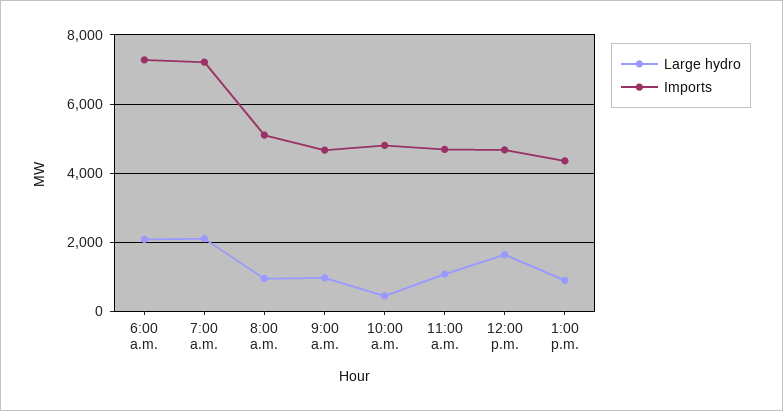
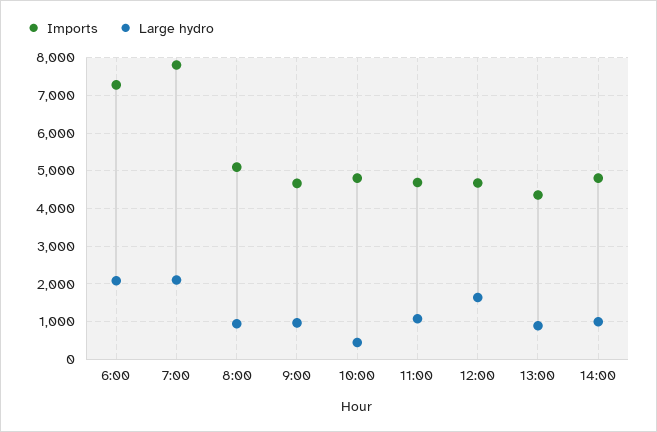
Imports, 7:00 a.m.: 7200 -> 7800
Imports, 14:00: none -> 4800
Large hydro, 14:00: none -> 1000

